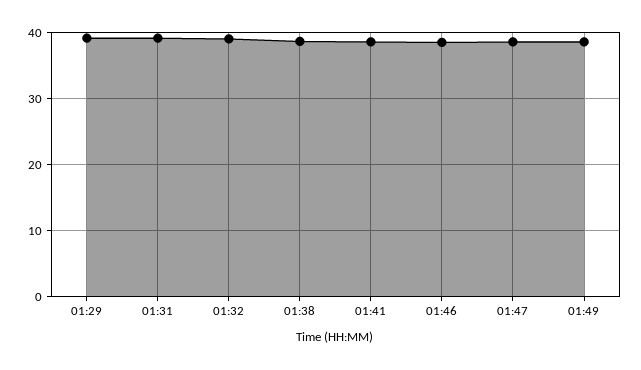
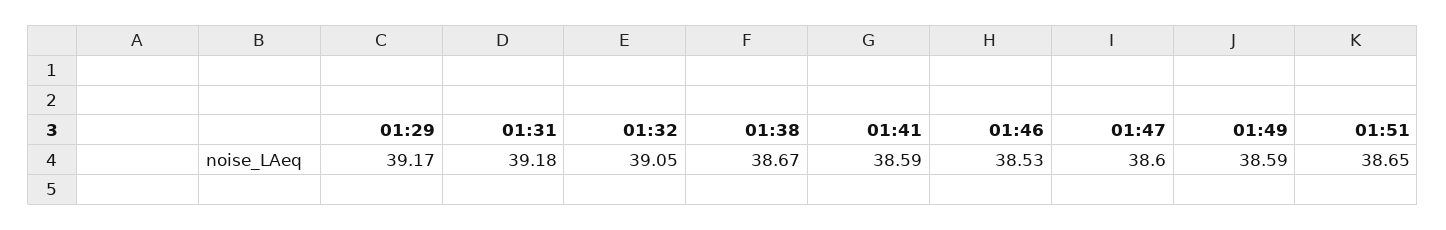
01:51: none -> 38.65

